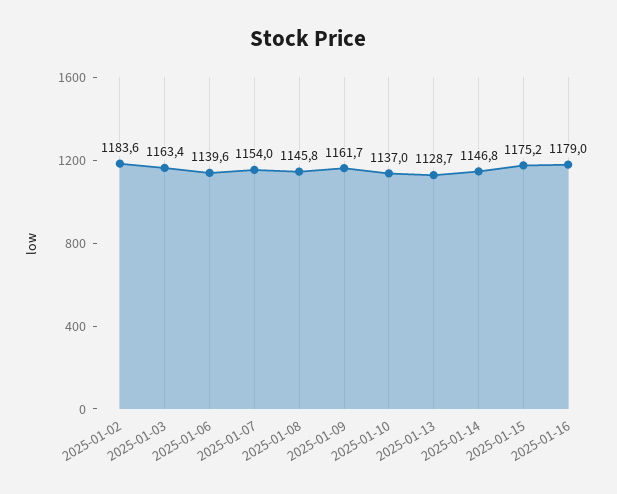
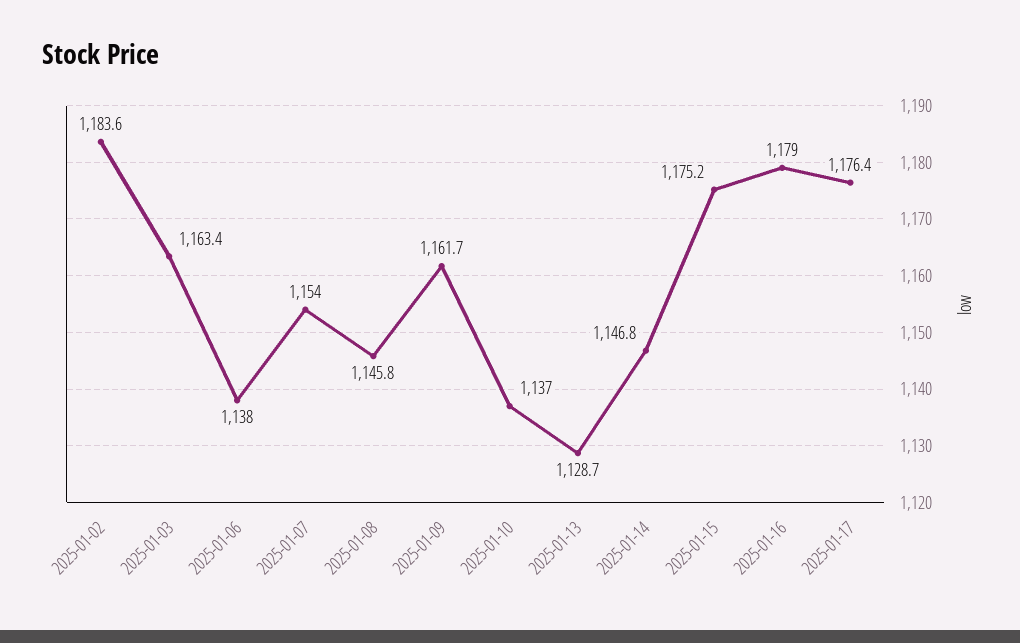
2025-01-06: 1139.6 -> 1138
2025-01-17: none -> 1176.4

